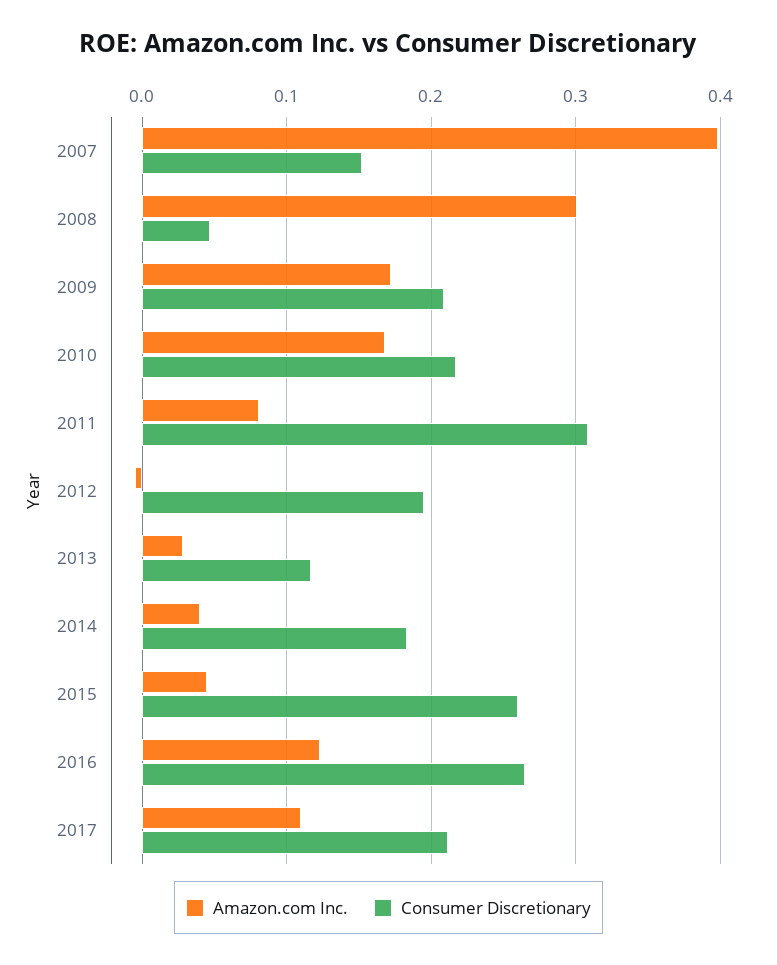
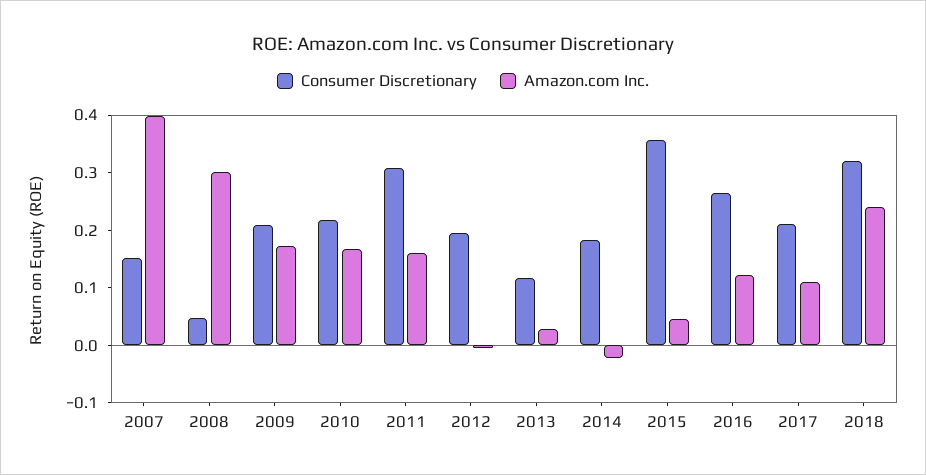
Amazon.com Inc., 2011: 0.08 -> 0.16
Amazon.com Inc., 2014: 0.04 -> -0.02
Consumer Discretionary, 2015: 0.26 -> 0.36
Consumer Discretionary, 2018: none -> 0.32
Amazon.com Inc., 2018: none -> 0.24

